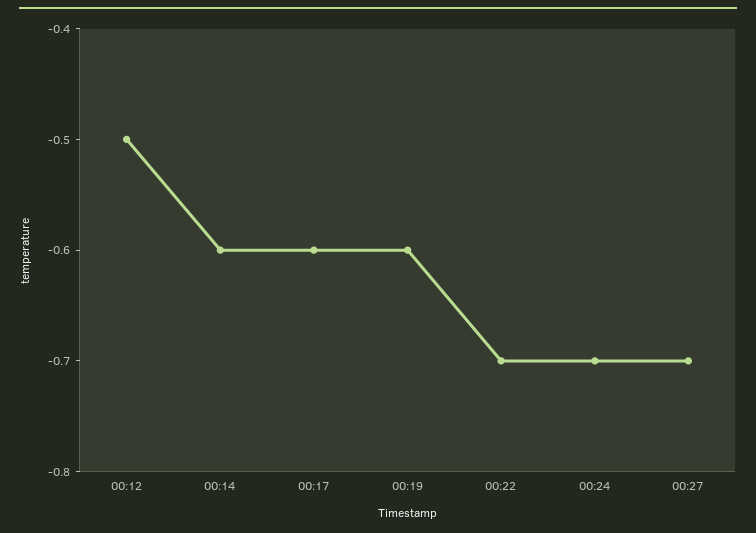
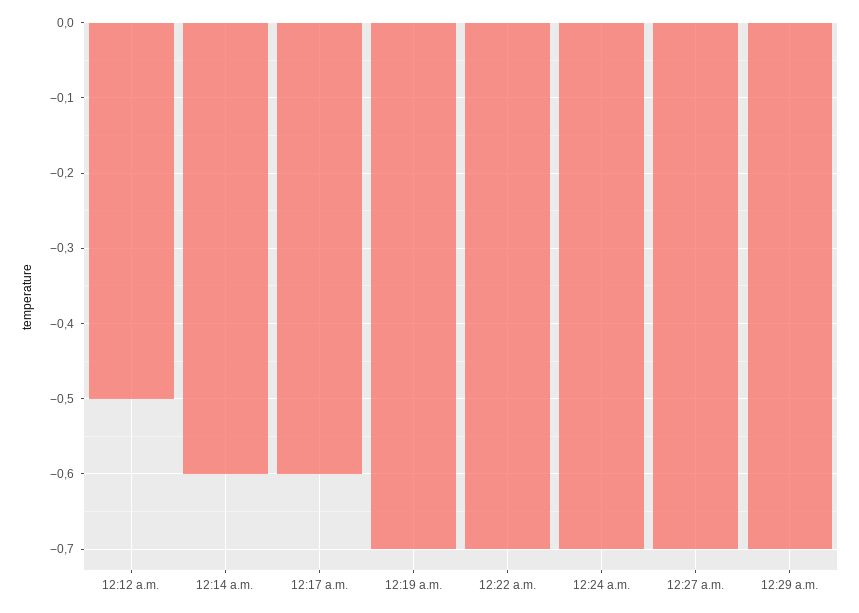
00:19: -0.6 -> -0.7
12:29 a.m.: none -> -0.7

